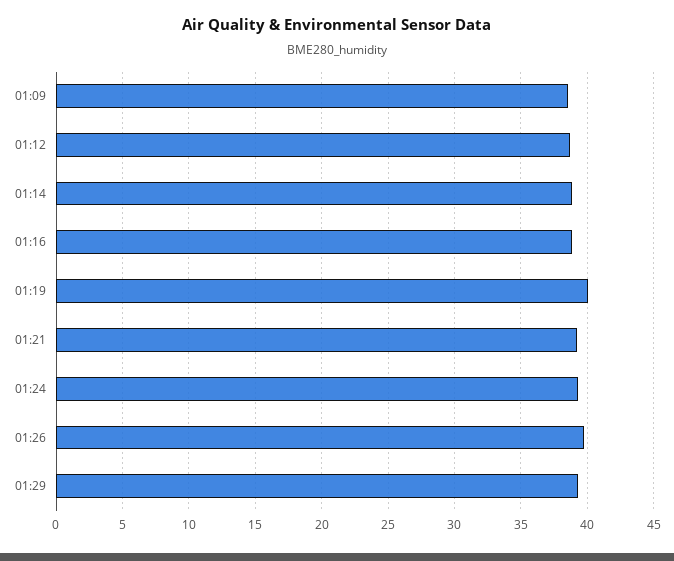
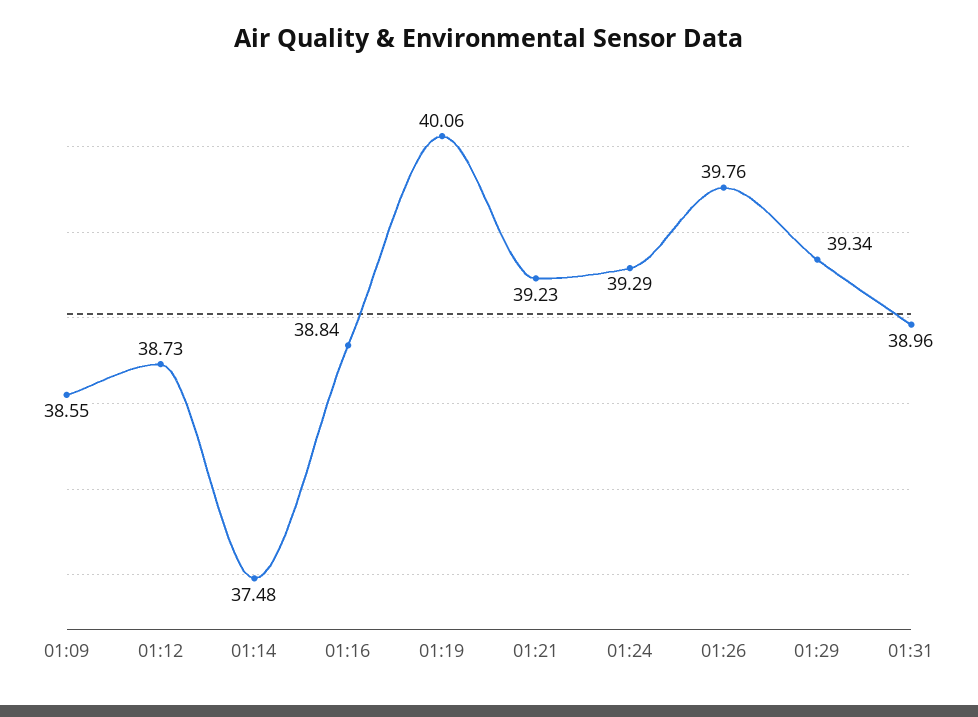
01:14: 39 -> 37.48
01:31: none -> 38.96

